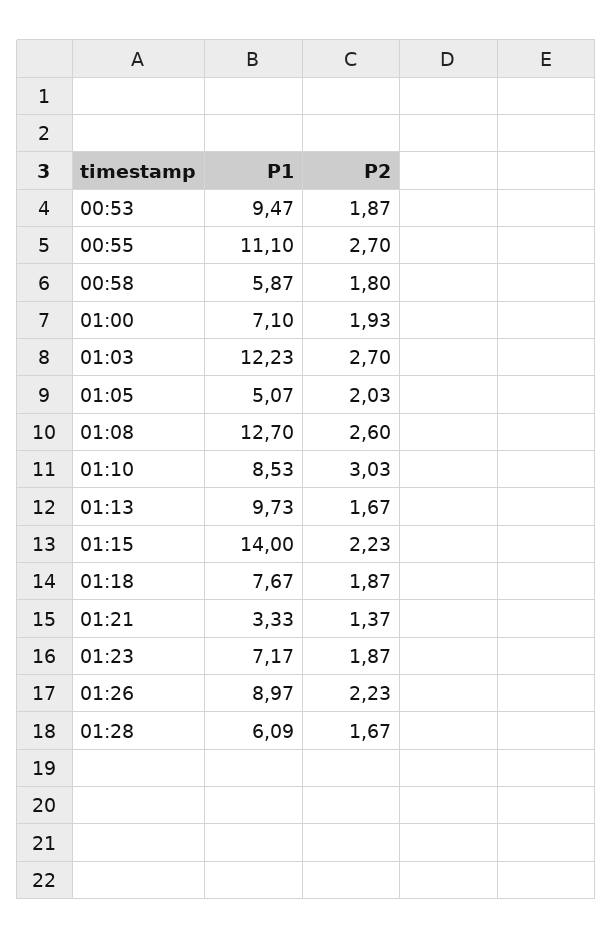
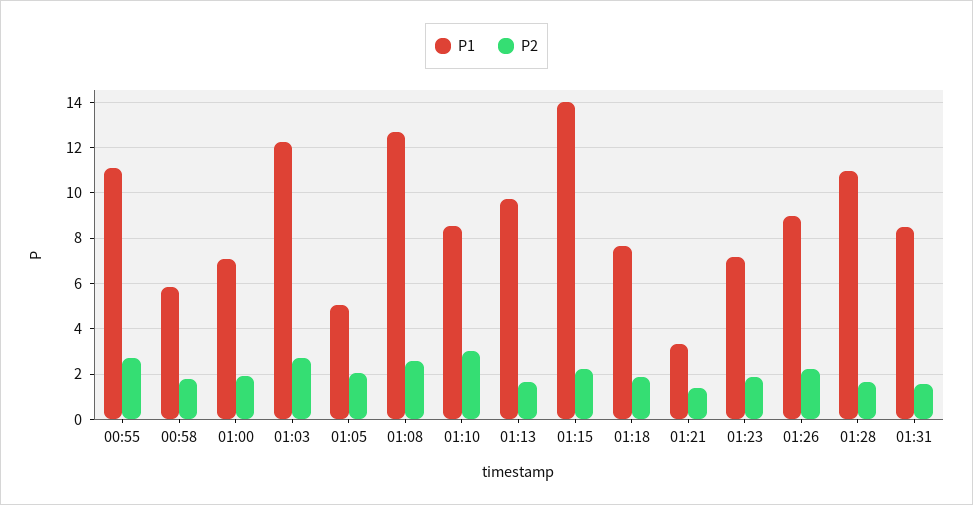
P1, 00:53: 9.47 -> none
P2, 00:53: 1.87 -> none
P1, 01:28: 6.09 -> 11
P1, 01:31: none -> 8.5
P2, 01:31: none -> 1.5

